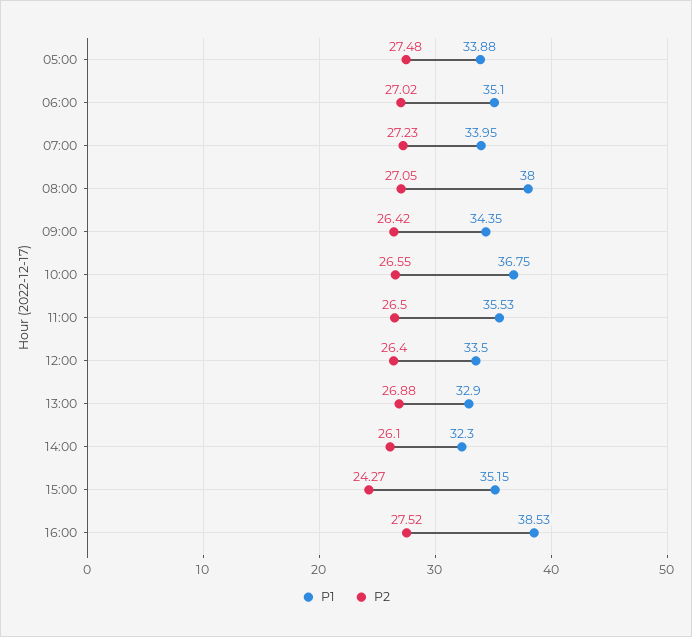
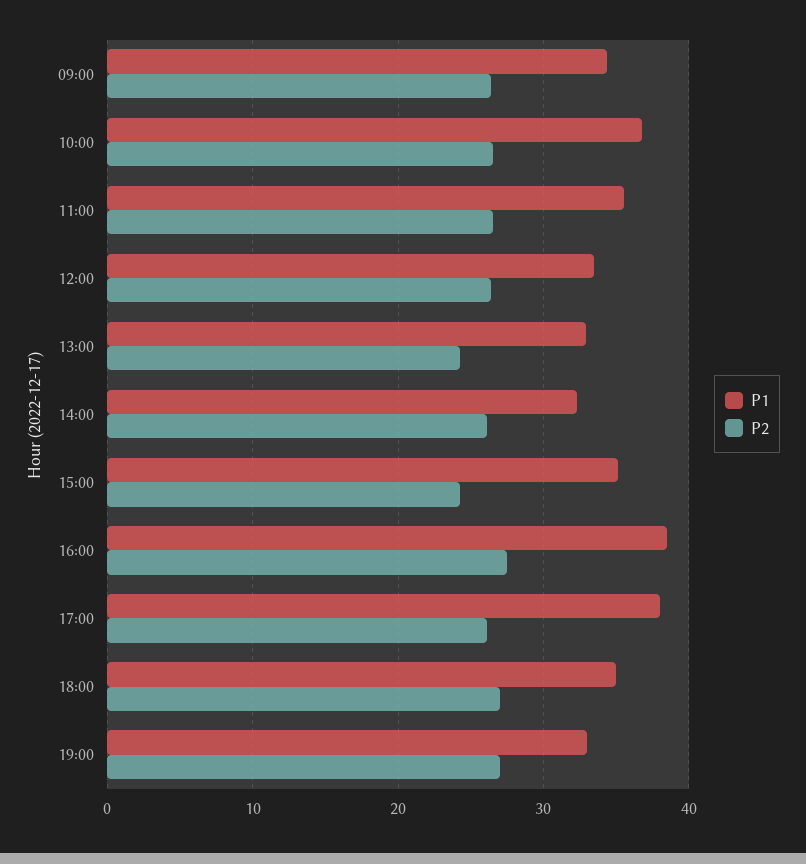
P1, 05:00: 33.88 -> none
P2, 05:00: 27.48 -> none
P1, 06:00: 35.1 -> none
P2, 06:00: 27.02 -> none
P1, 07:00: 33.95 -> none
P2, 07:00: 27.23 -> none
P1, 08:00: 38 -> none
P2, 08:00: 27.05 -> none
P2, 13:00: 26.88 -> 24
P1, 17:00: none -> 38
P2, 17:00: none -> 26
P1, 18:00: none -> 35
P2, 18:00: none -> 27
P1, 19:00: none -> 33
P2, 19:00: none -> 27

